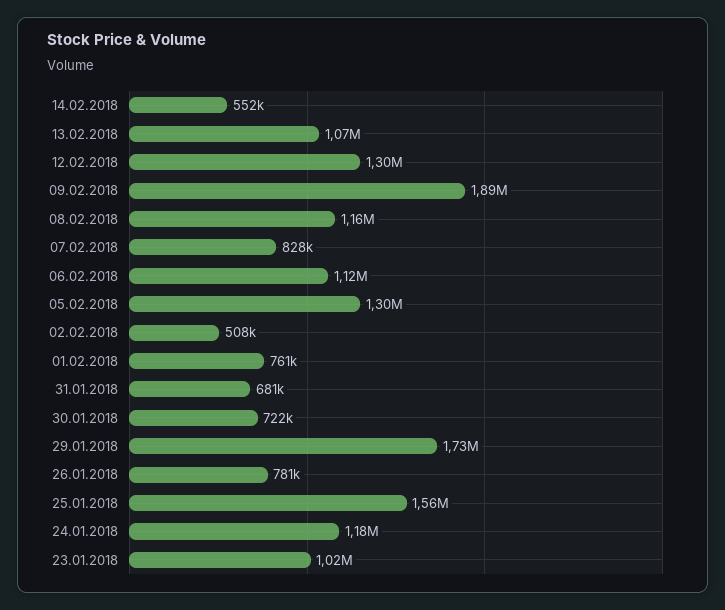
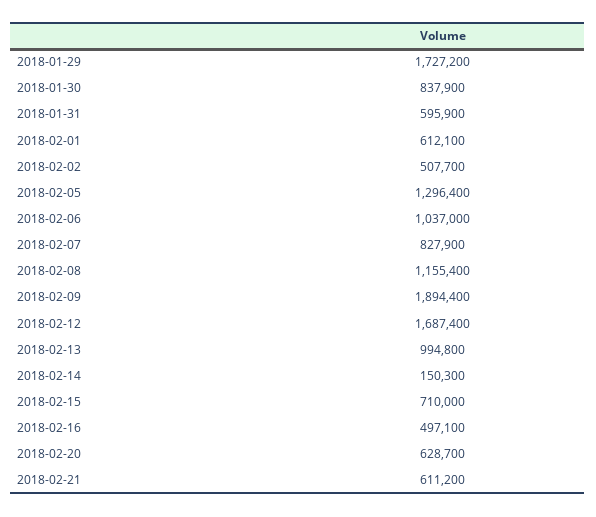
14.02.2018: 552000 -> 150300
13.02.2018: 1070000 -> 994800
12.02.2018: 1300000 -> 1687400
06.02.2018: 1120000 -> 1037000
01.02.2018: 761000 -> 612100
31.01.2018: 681000 -> 595900
30.01.2018: 722000 -> 837900
26.01.2018: 781000 -> none
25.01.2018: 1560000 -> none
24.01.2018: 1180000 -> none
23.01.2018: 1020000 -> none
2018-02-15: none -> 710000
2018-02-16: none -> 497100
2018-02-20: none -> 628700
2018-02-21: none -> 611200

